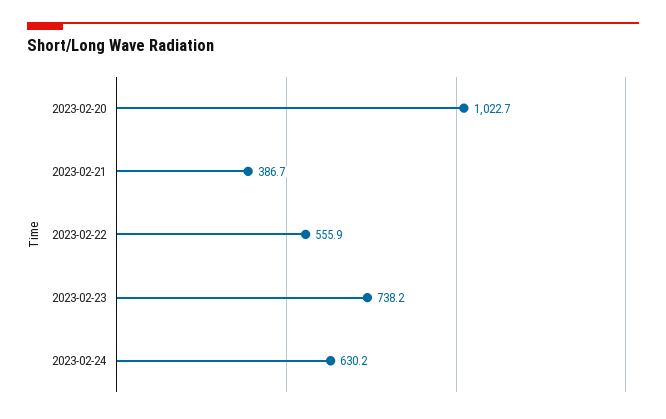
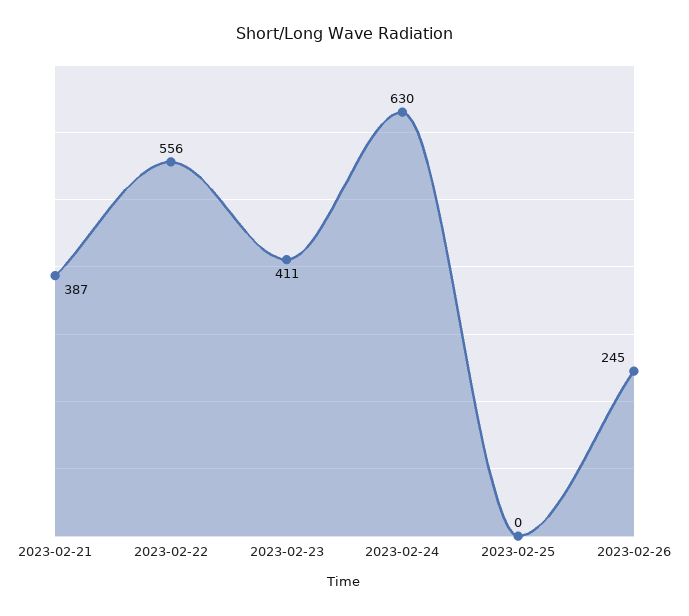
2023-02-20: 1022.7 -> none
2023-02-23: 738.2 -> 411
2023-02-25: none -> 0
2023-02-26: none -> 245

